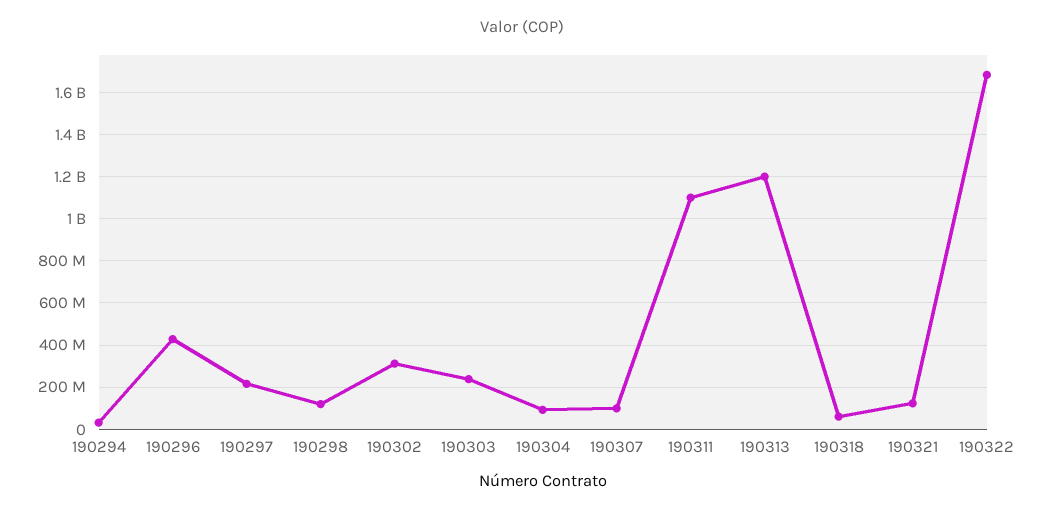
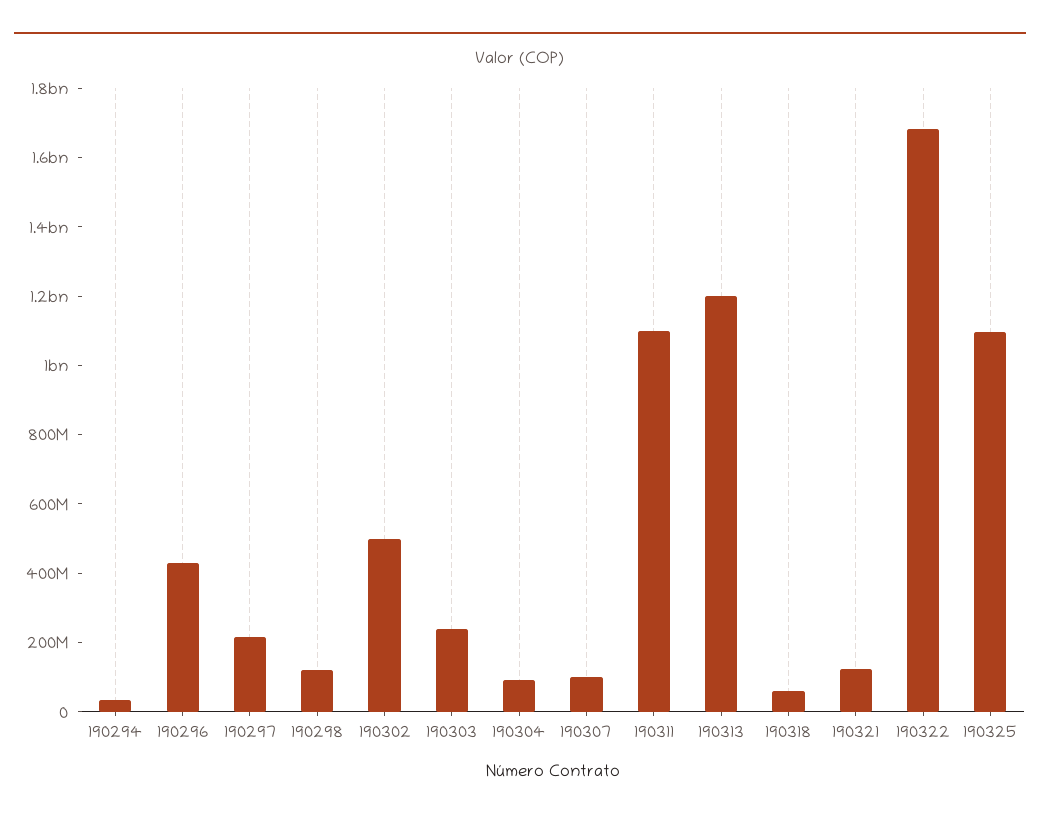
190302: 300000000 -> 500000000
190325: none -> 1100000000

